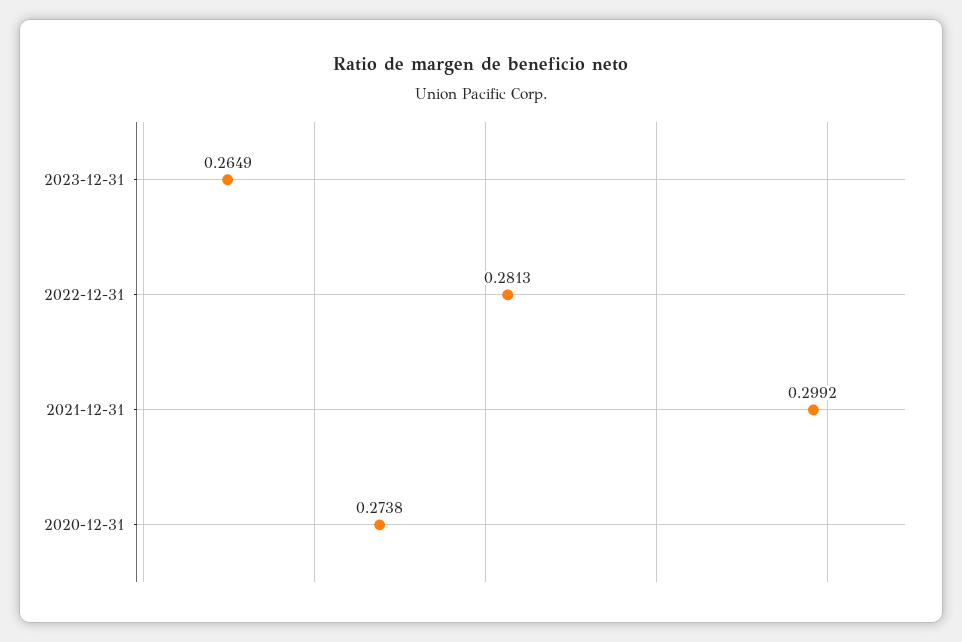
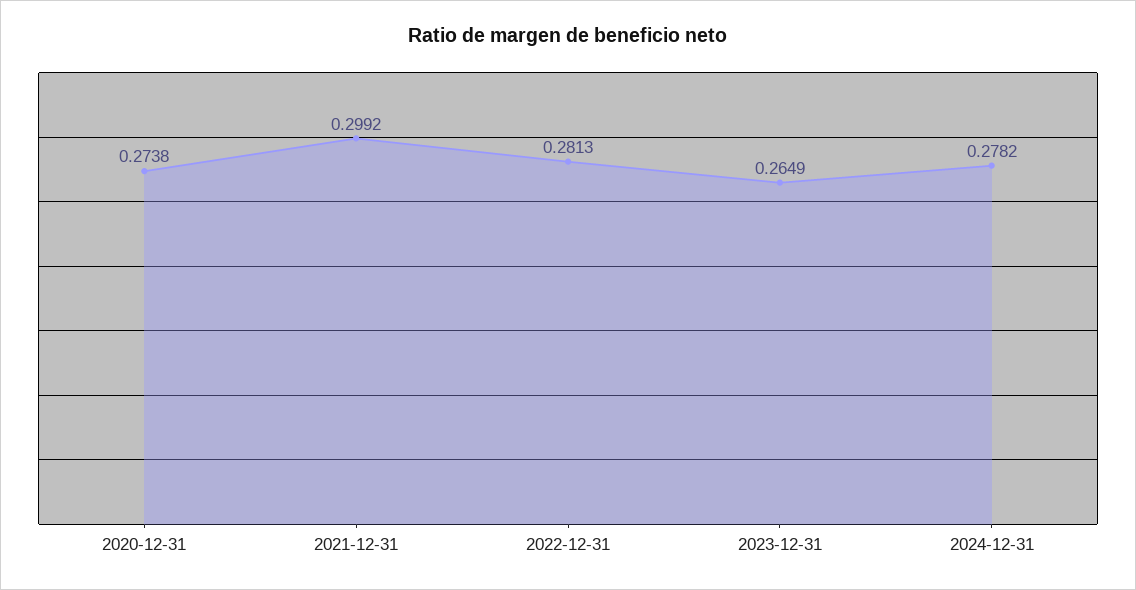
2024-12-31: none -> 0.2782

